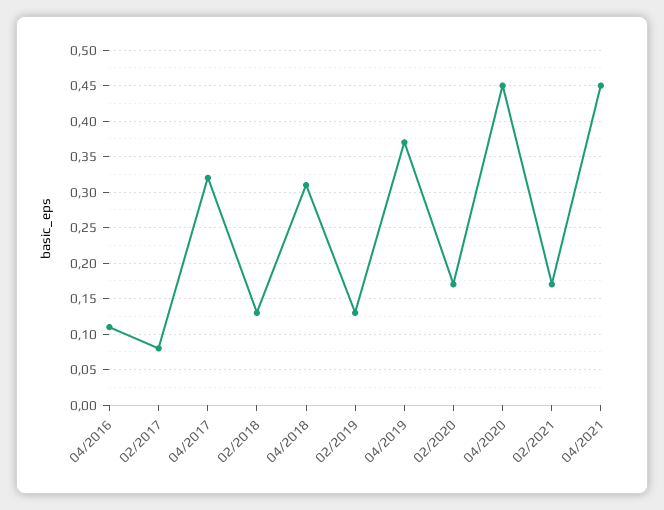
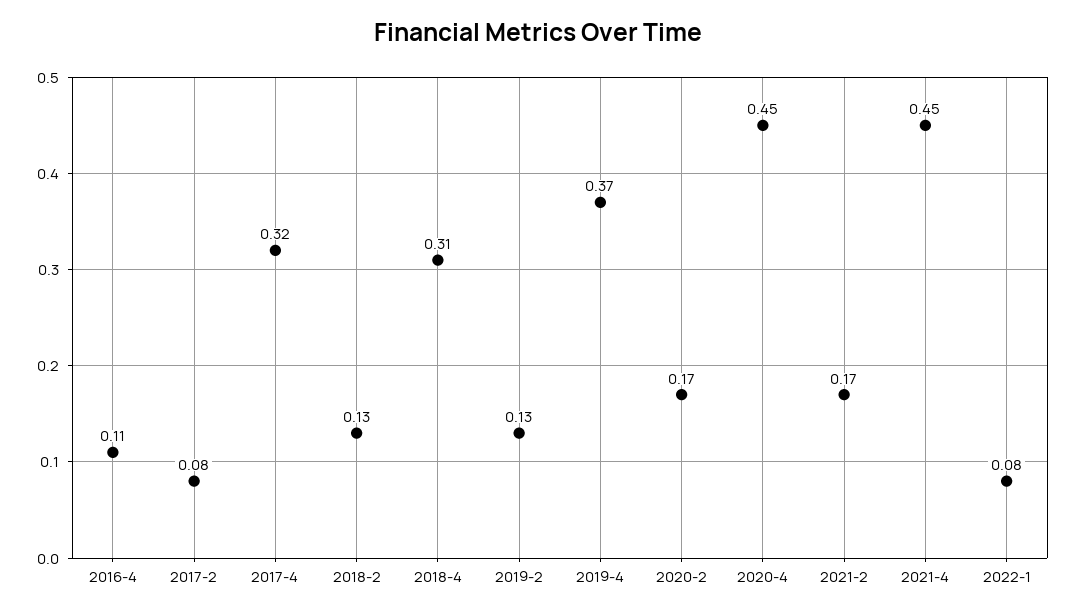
2022-1: none -> 0.08

